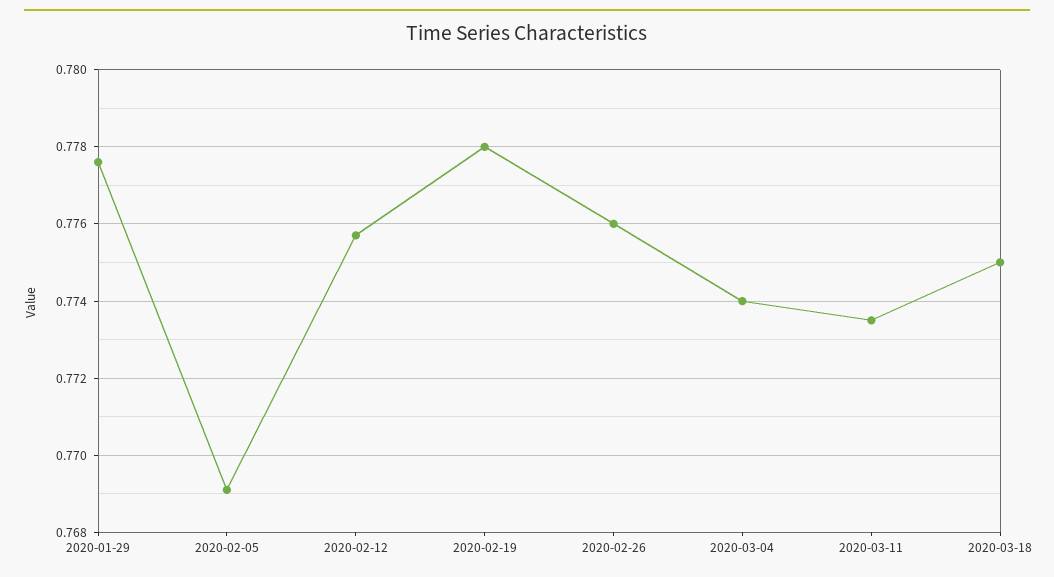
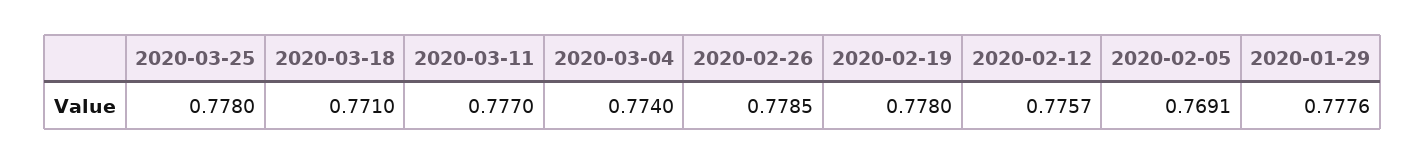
2020-02-26: 0.776 -> 0.7785
2020-03-11: 0.7735 -> 0.777
2020-03-18: 0.775 -> 0.771
2020-03-25: none -> 0.778

